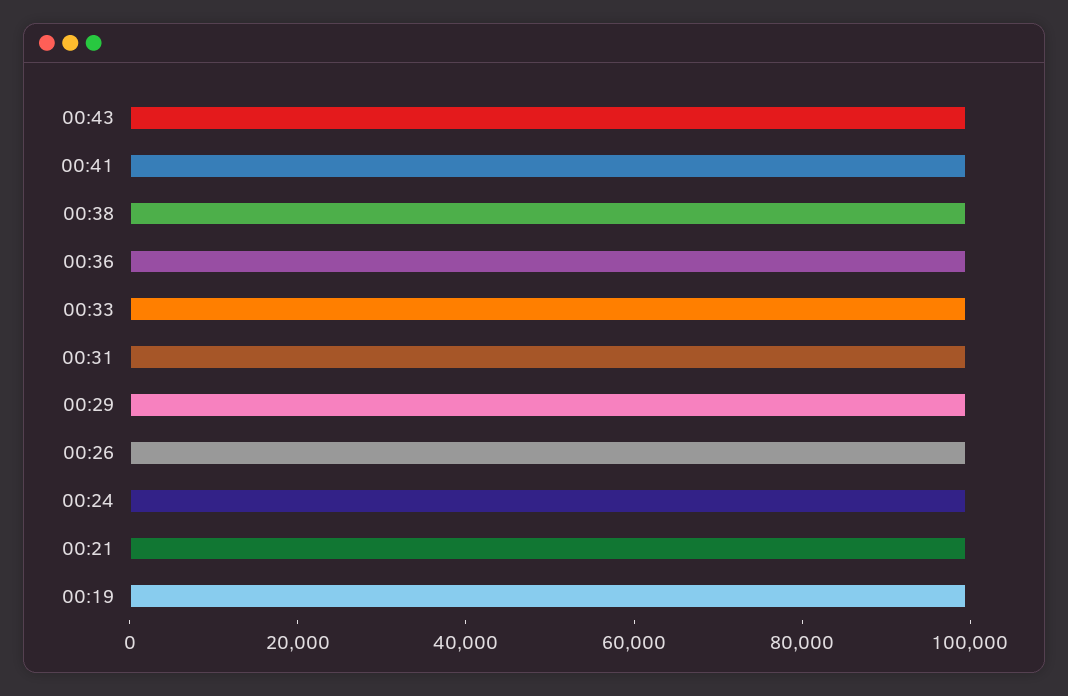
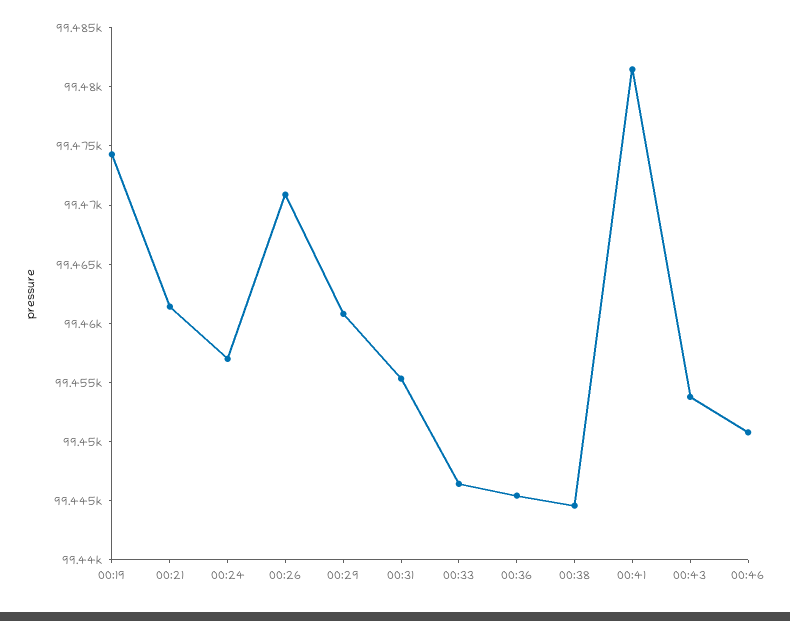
00:46: none -> 99451

